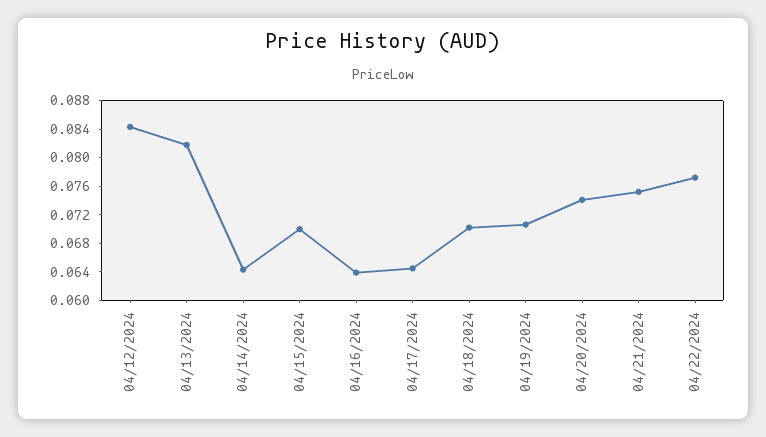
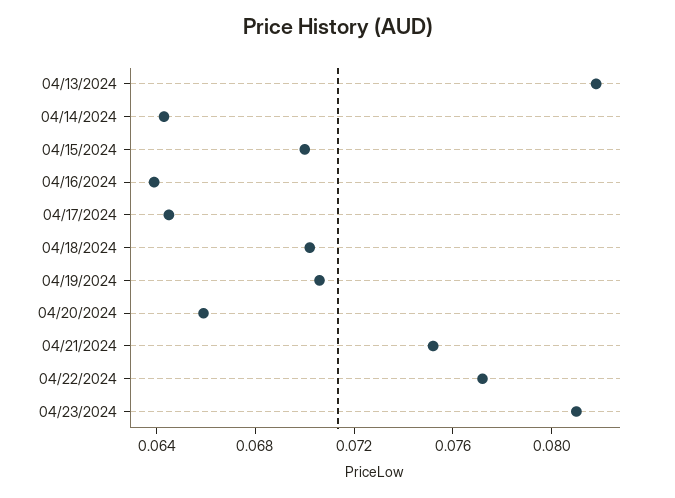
04/12/2024: 0.084 -> none
04/20/2024: 0.074 -> 0.066
04/23/2024: none -> 0.081

